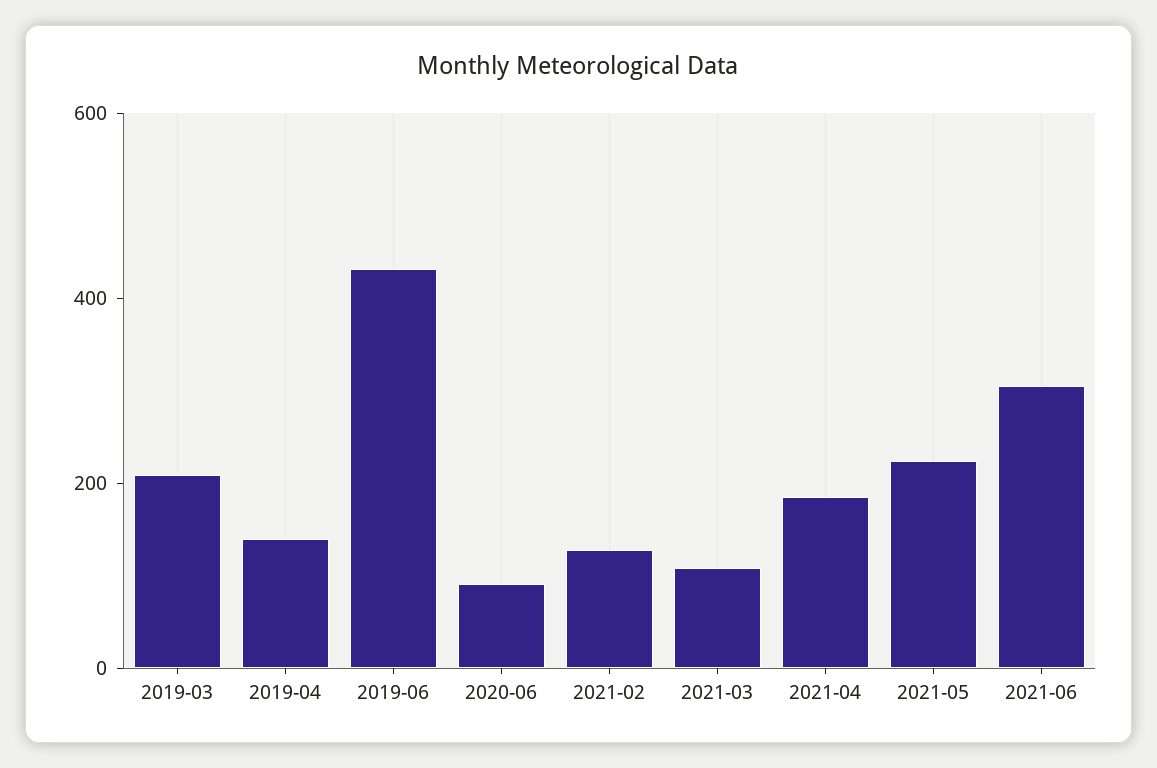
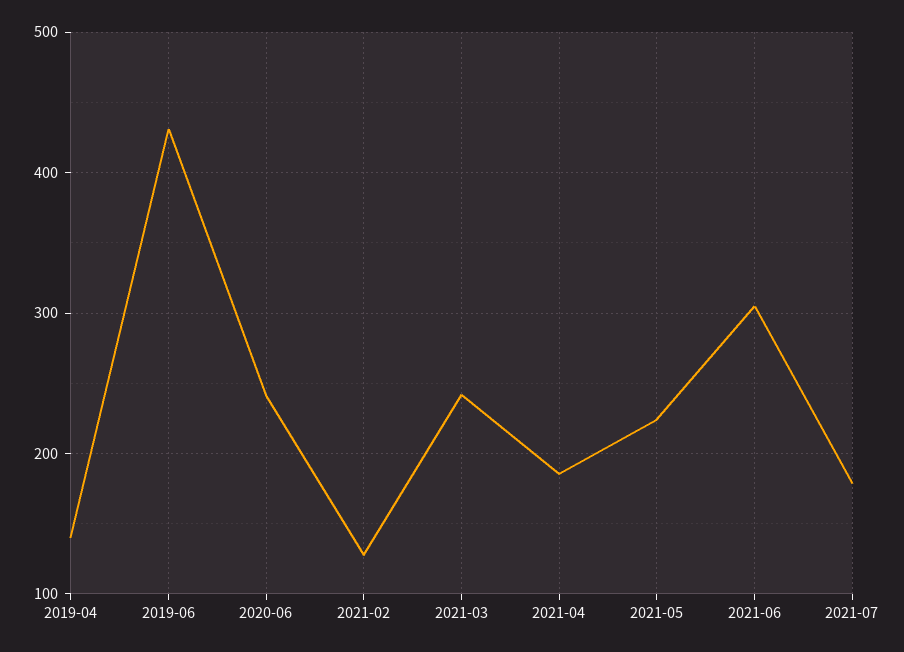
2019-03: 200 -> none
2020-06: 100 -> 240
2021-03: 100 -> 240
2021-07: none -> 180

